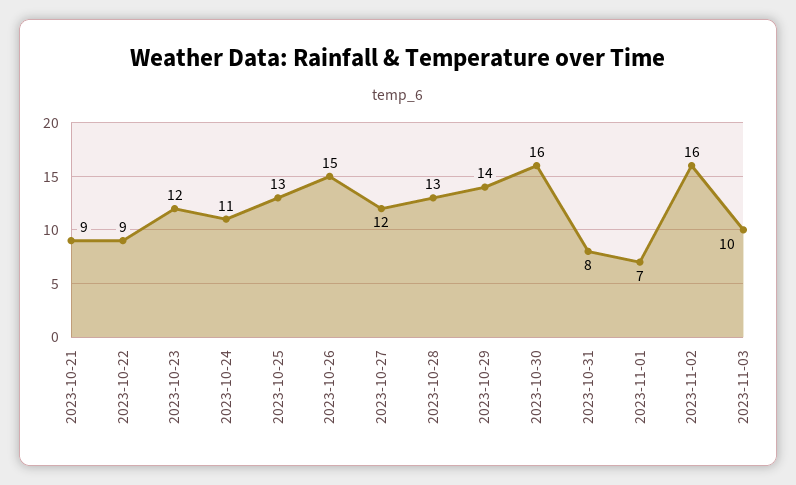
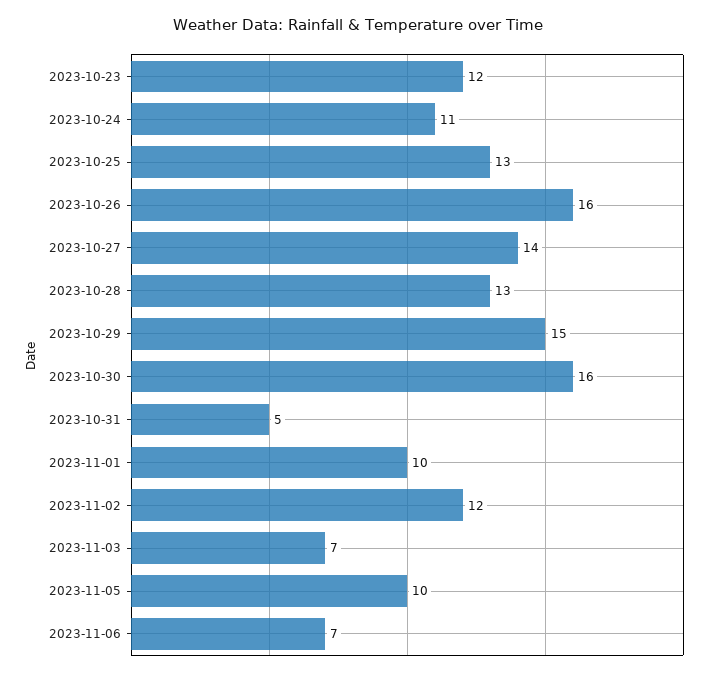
2023-10-21: 9 -> none
2023-10-22: 9 -> none
2023-10-26: 15 -> 16
2023-10-27: 12 -> 14
2023-10-29: 14 -> 15
2023-10-31: 8 -> 5
2023-11-01: 7 -> 10
2023-11-02: 16 -> 12
2023-11-03: 10 -> 7
2023-11-05: none -> 10
2023-11-06: none -> 7

